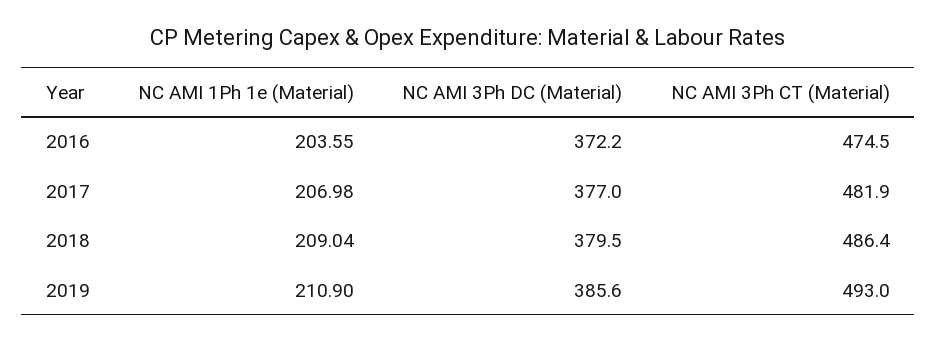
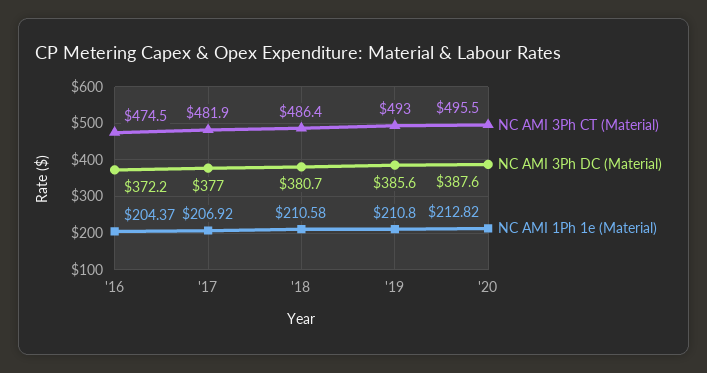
NC AMI 1Ph 1e (Material), 2016: 203.55 -> 204.37
NC AMI 1Ph 1e (Material), 2017: 206.98 -> 206.92
NC AMI 1Ph 1e (Material), 2018: 209.04 -> 210.58
NC AMI 3Ph DC (Material), 2018: 379.5 -> 380.7
NC AMI 1Ph 1e (Material), 2019: 210.9 -> 210.8
NC AMI 3Ph CT (Material), '20: none -> 495.5
NC AMI 3Ph DC (Material), '20: none -> 387.6
NC AMI 1Ph 1e (Material), '20: none -> 212.82

